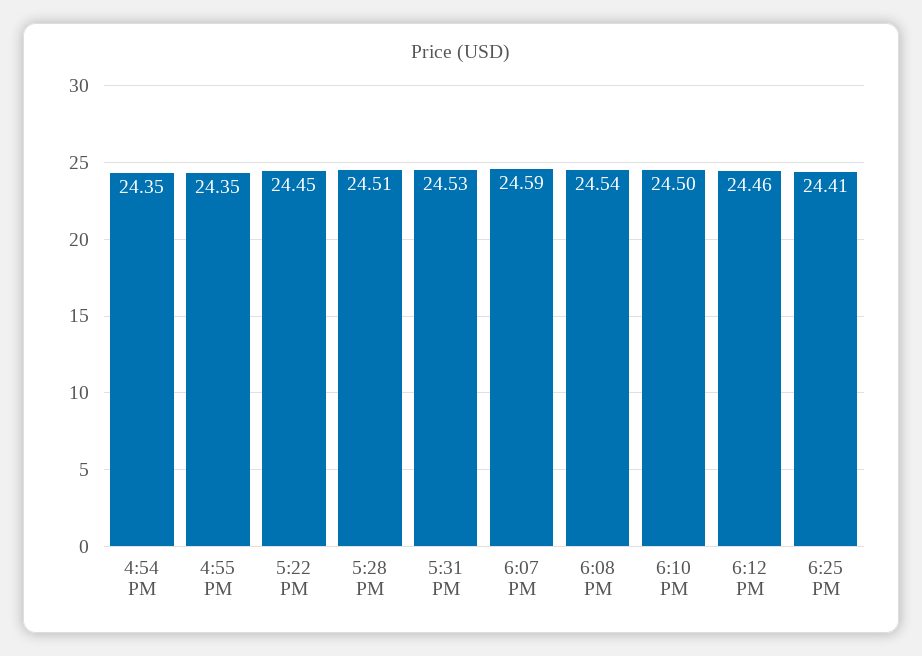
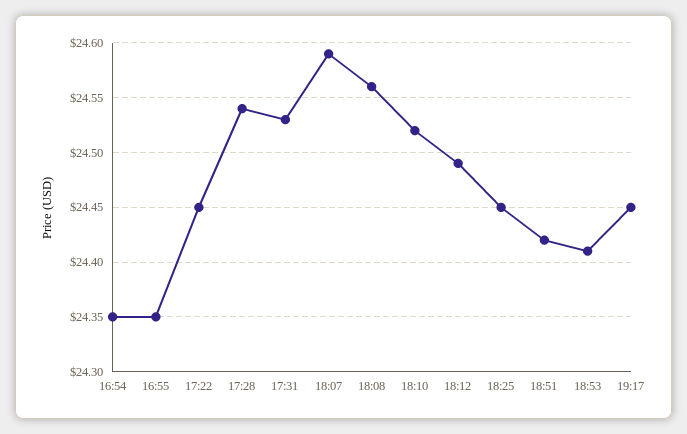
5:28 PM: 24.51 -> 24.54
6:08 PM: 24.54 -> 24.56
6:10 PM: 24.5 -> 24.52
6:12 PM: 24.46 -> 24.49
6:25 PM: 24.41 -> 24.45
18:51: none -> 24.42
18:53: none -> 24.41
19:17: none -> 24.45

